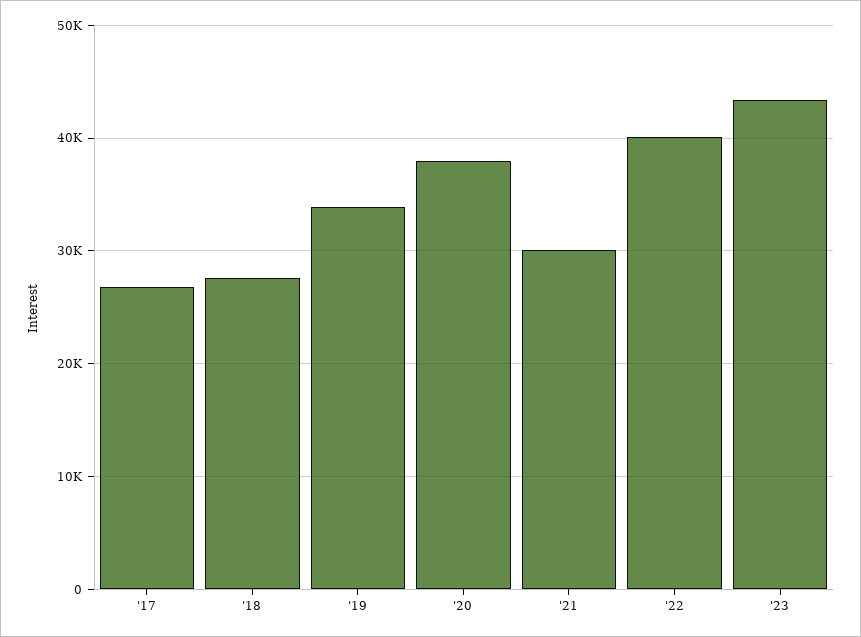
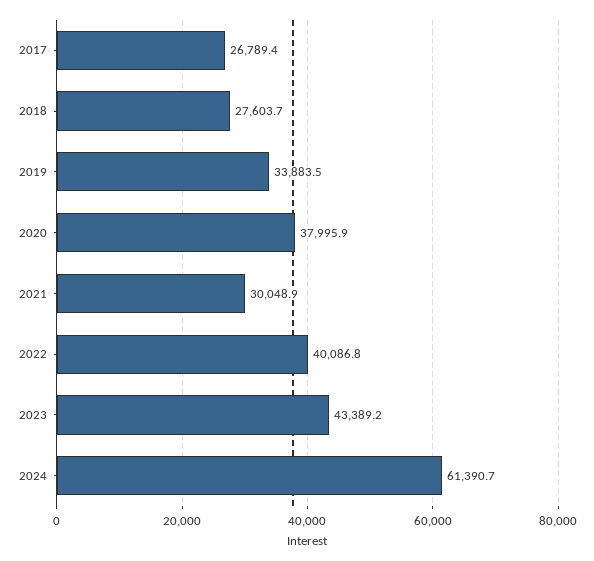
2024: none -> 61390.7

